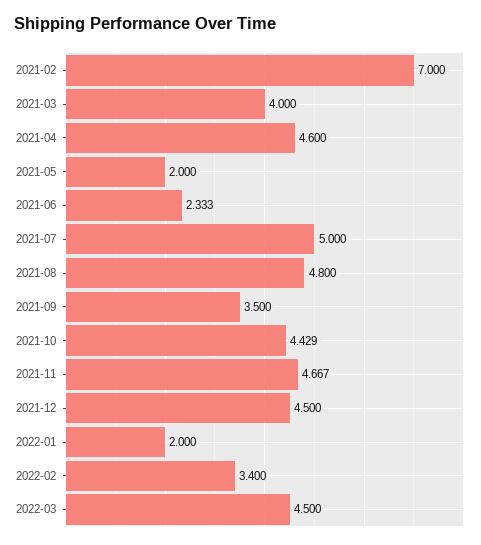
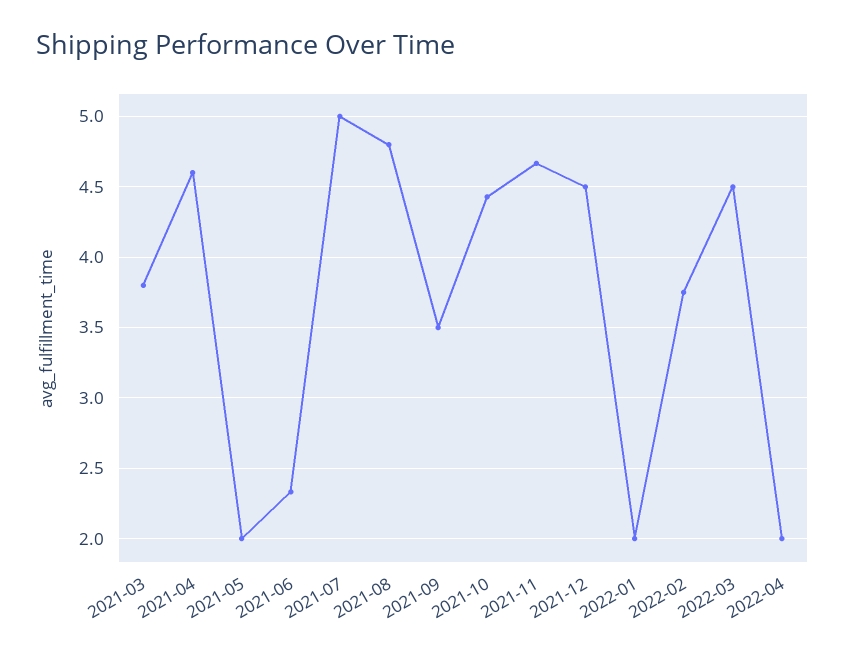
2021-02: 7 -> none
2021-03: 4 -> 3.8
2022-02: 3.4 -> 3.75
2022-04: none -> 2

